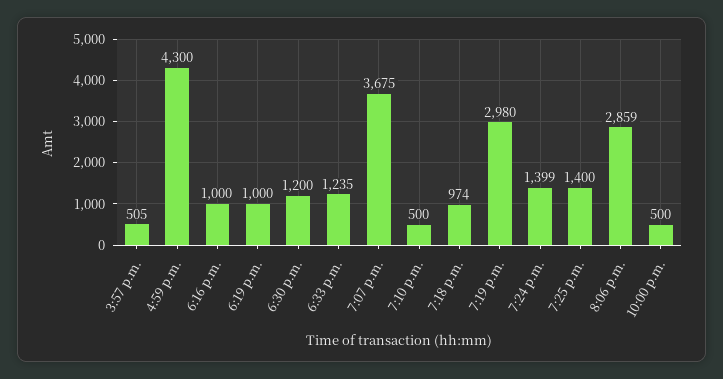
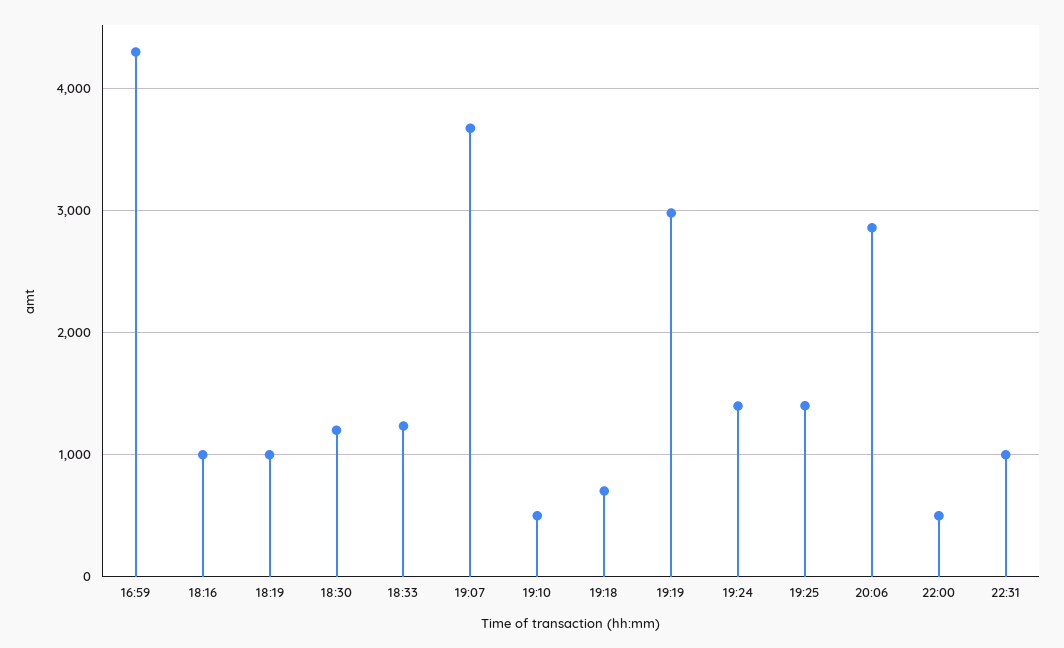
3:57 p.m.: 505 -> none
7:18 p.m.: 974 -> 700
22:31: none -> 1000

